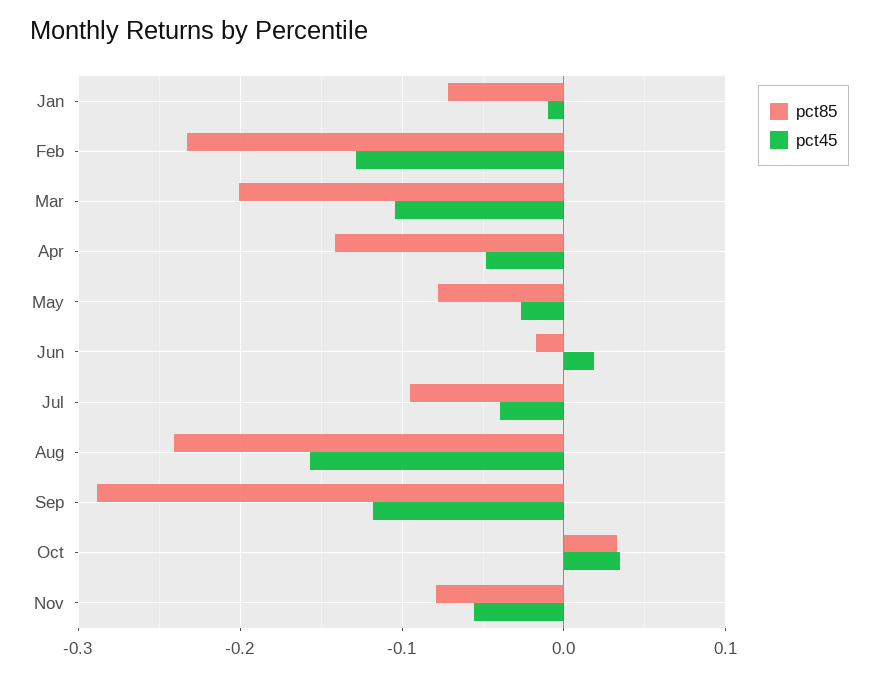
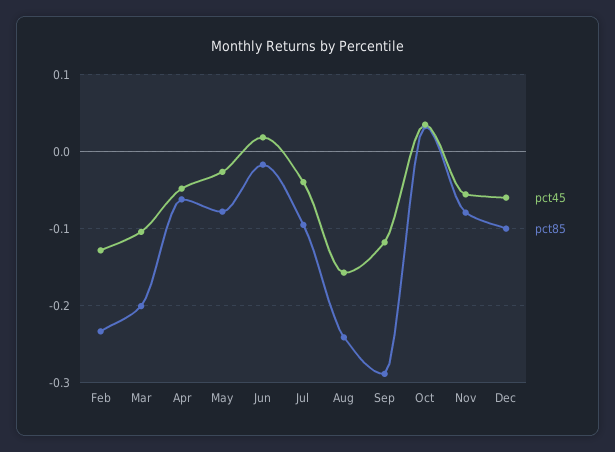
pct85, Jan: -0.07 -> none
pct45, Jan: -0.01 -> none
pct85, Apr: -0.14 -> -0.06
pct45, Dec: none -> -0.06
pct85, Dec: none -> -0.1

